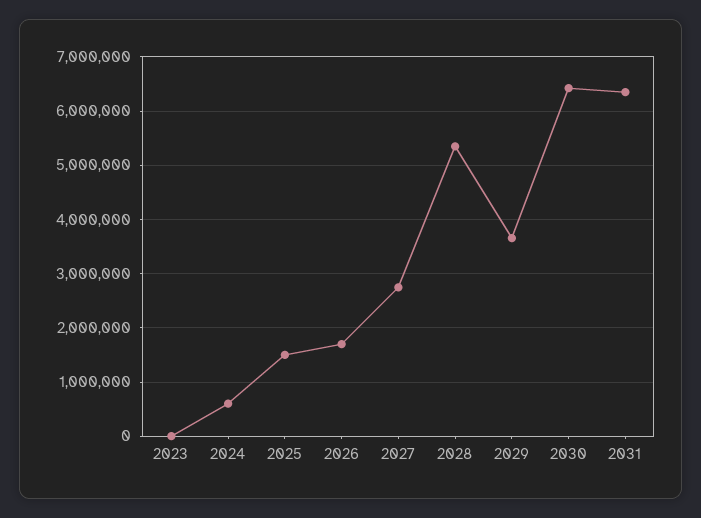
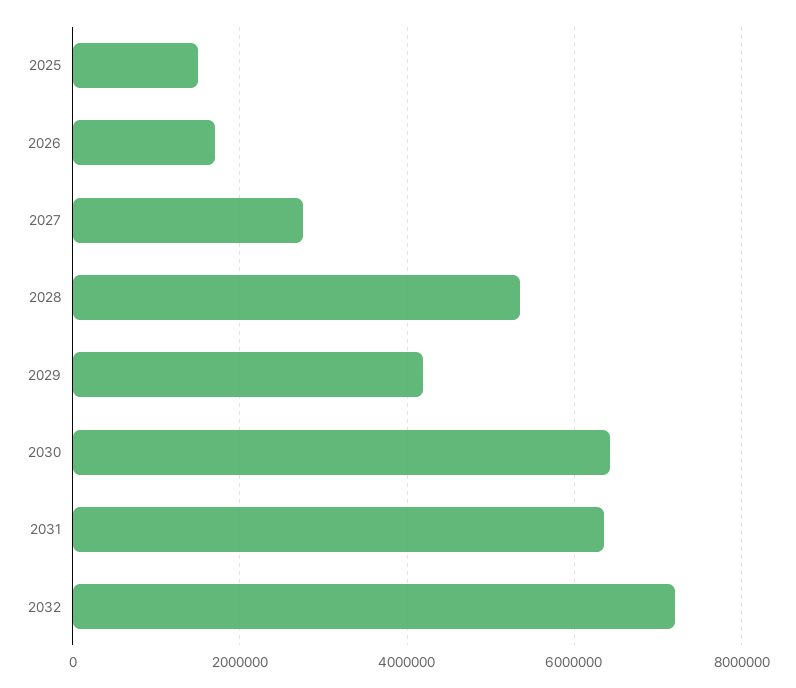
2023: 0 -> none
2024: 600000 -> none
2029: 3600000 -> 4200000
2032: none -> 7200000

